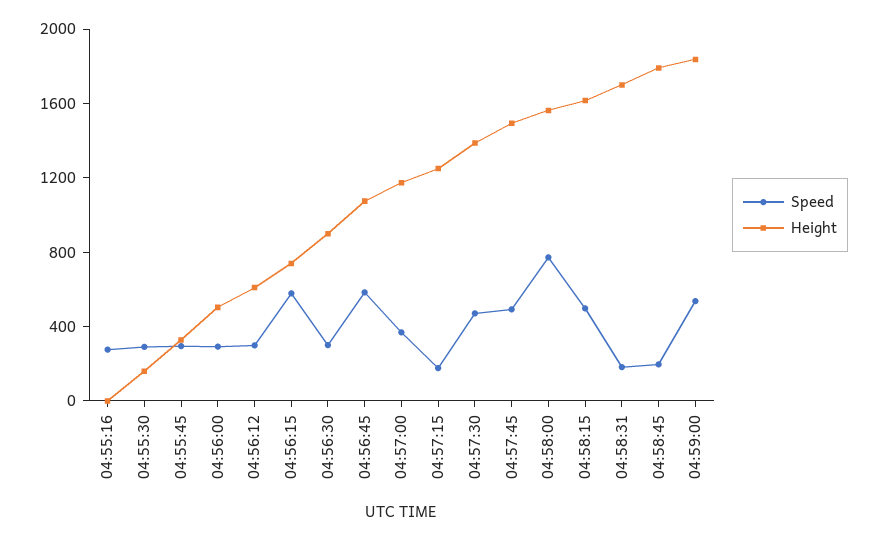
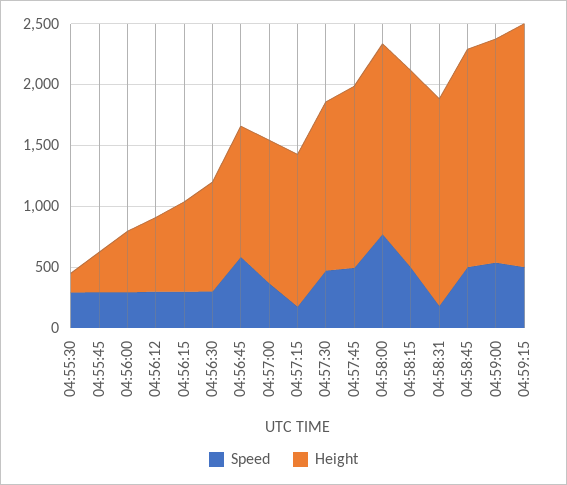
Speed, 04:55:16: 300 -> none
Height, 04:55:16: 0 -> none
Speed, 04:56:15: 600 -> 300
Speed, 04:58:45: 200 -> 500
Speed, 04:59:15: none -> 500
Height, 04:59:15: none -> 2000

